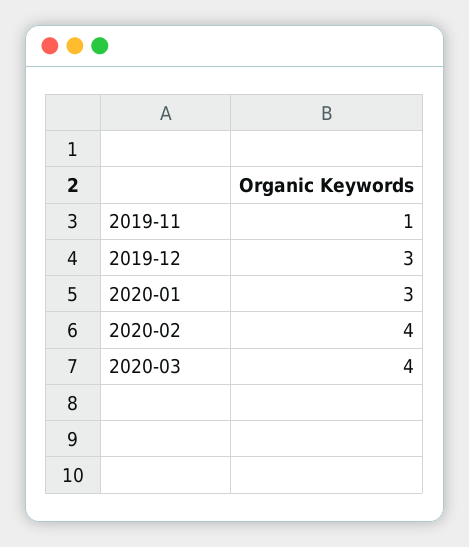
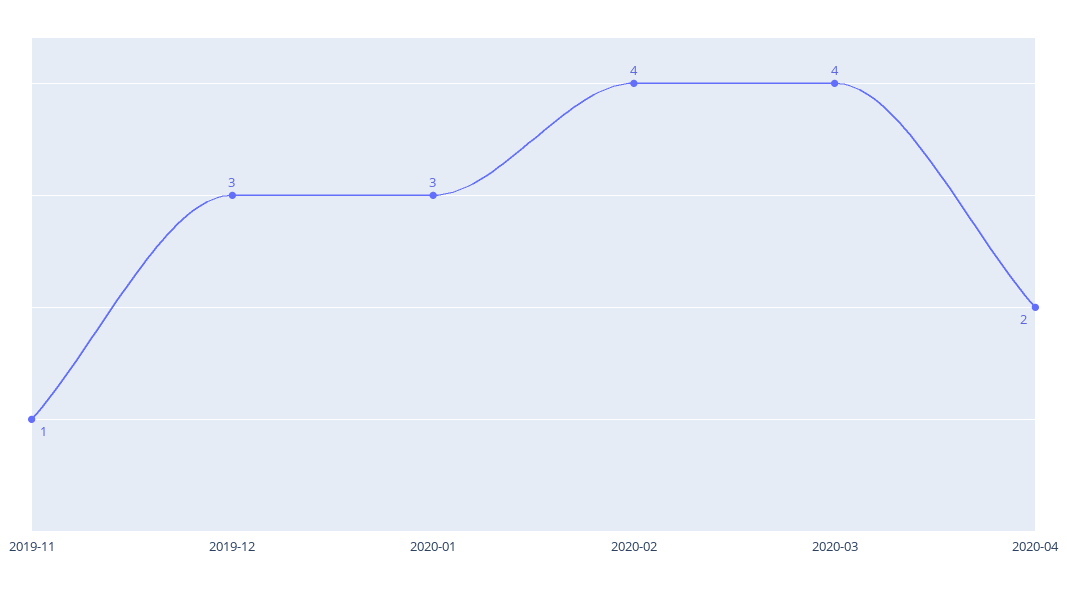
2020-04: none -> 2

